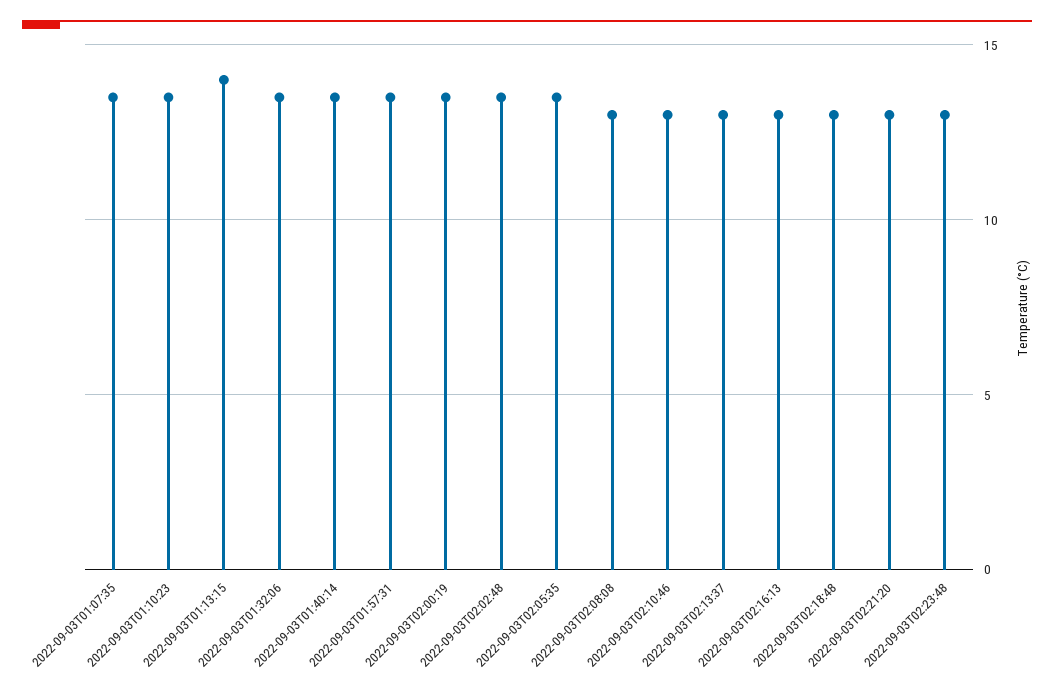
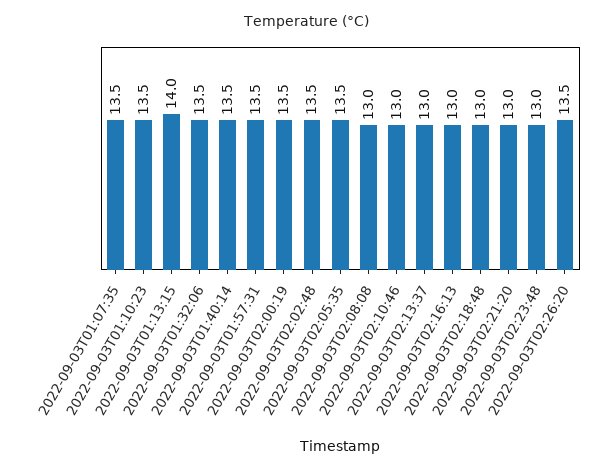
2022-09-03T02:26:20: none -> 13.5

